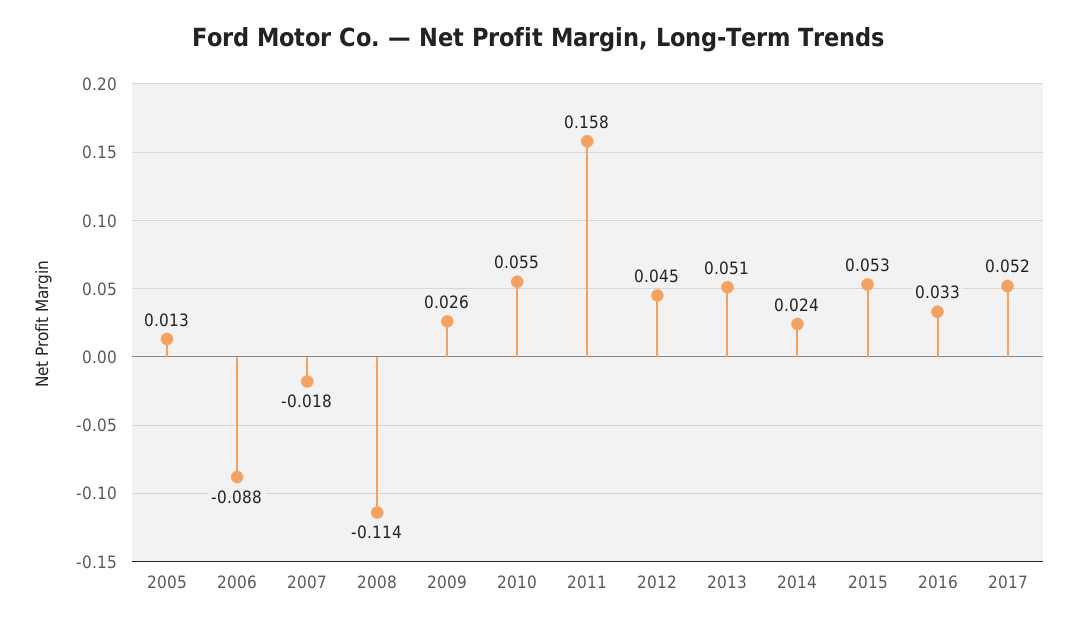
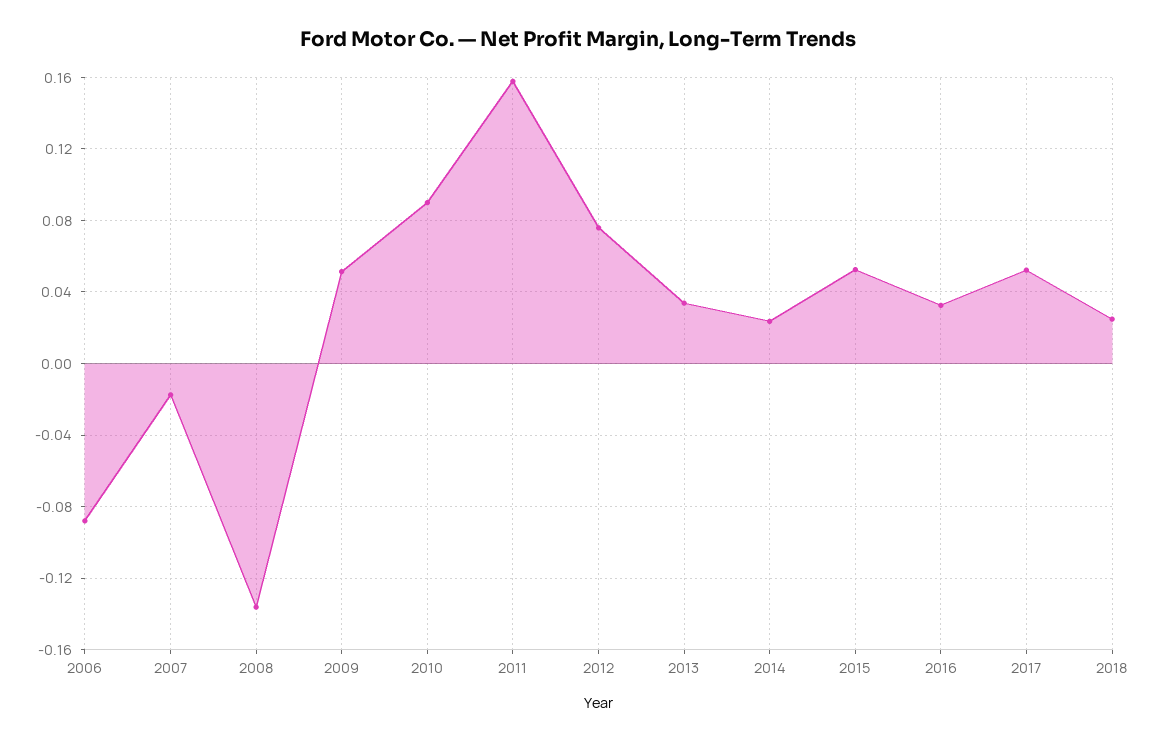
2005: 0.013 -> none
2008: -0.114 -> -0.135
2009: 0.026 -> 0.05
2010: 0.055 -> 0.09
2012: 0.045 -> 0.075
2013: 0.051 -> 0.035
2018: none -> 0.025

